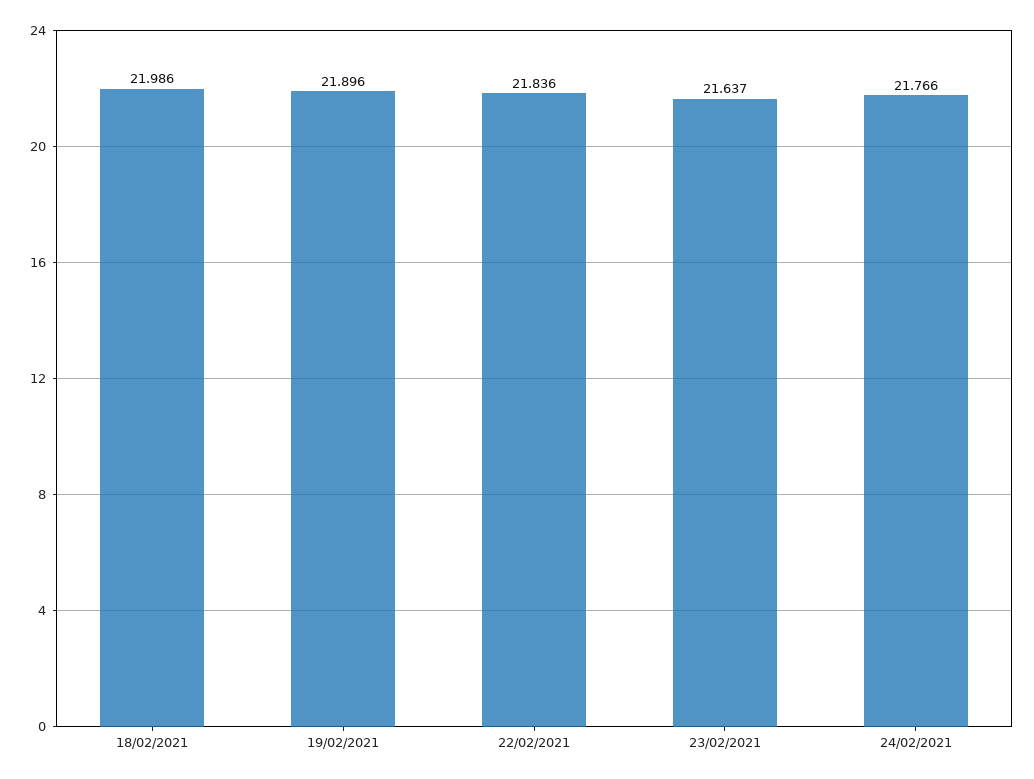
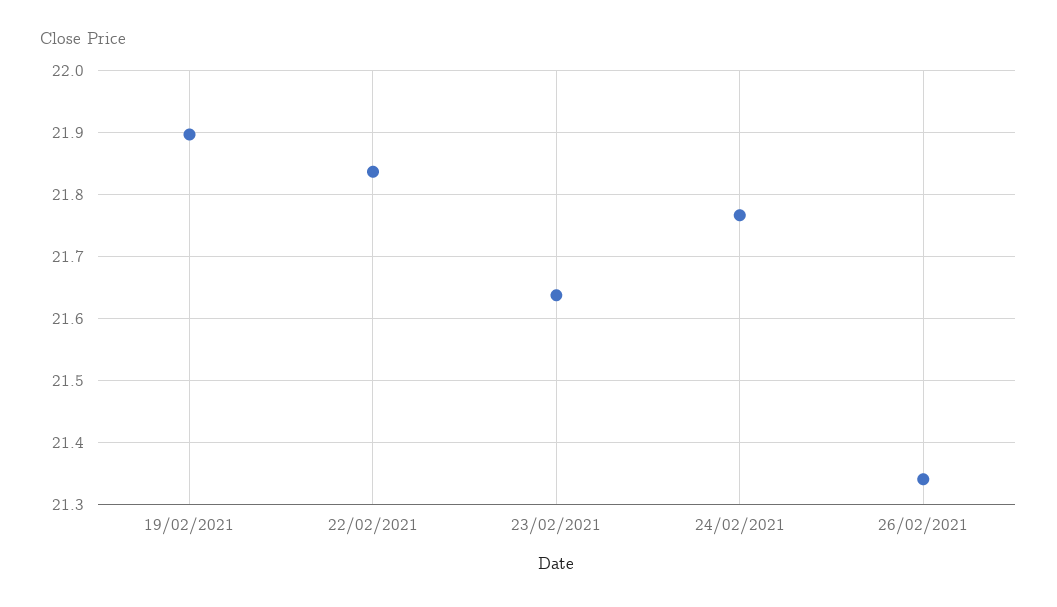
18/02/2021: 21.986 -> none
26/02/2021: none -> 21.34

